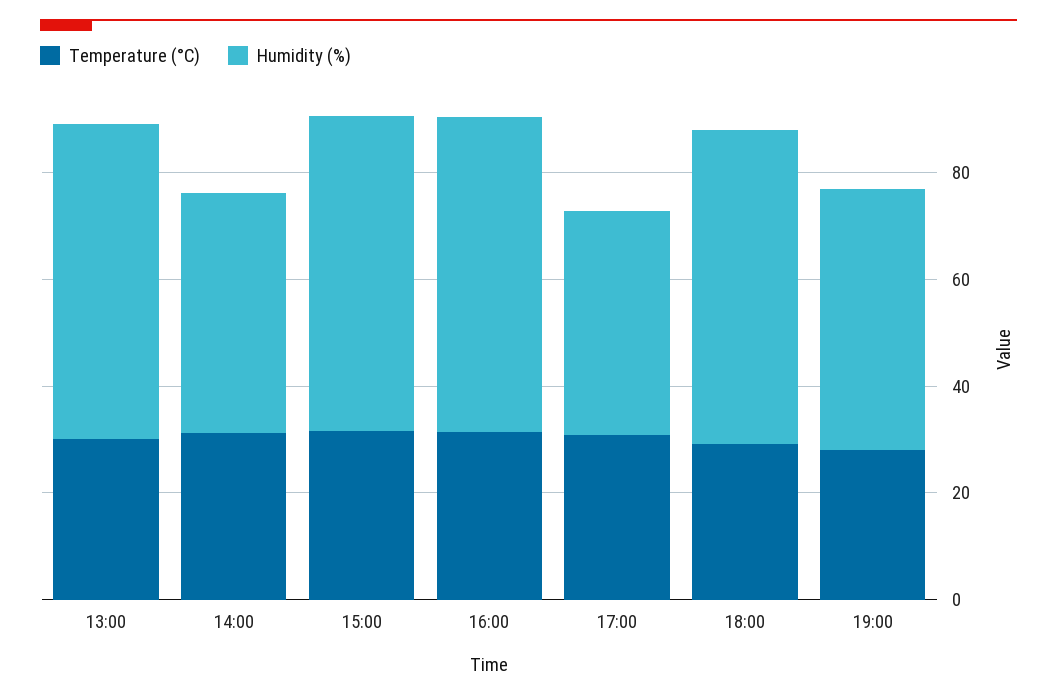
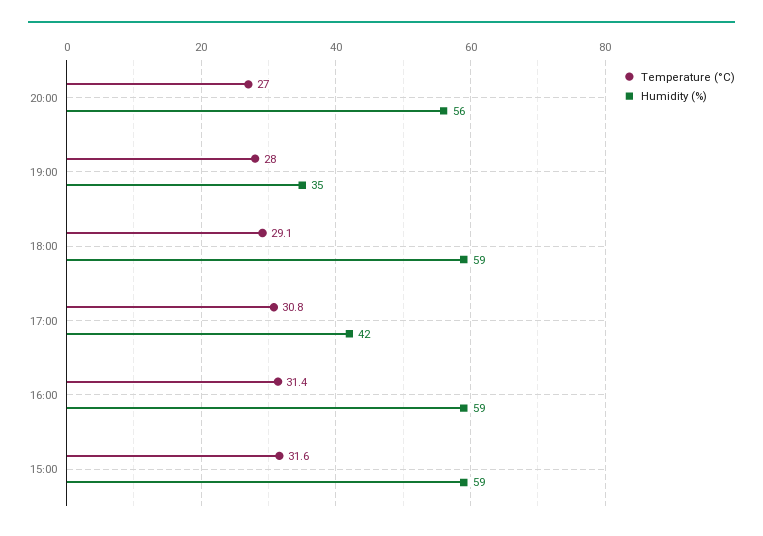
Temperature (°C), 13:00: 30 -> none
Humidity (%), 13:00: 60 -> none
Temperature (°C), 14:00: 30 -> none
Humidity (%), 14:00: 45 -> none
Humidity (%), 19:00: 50 -> 35
Temperature (°C), 20:00: none -> 27
Humidity (%), 20:00: none -> 56

